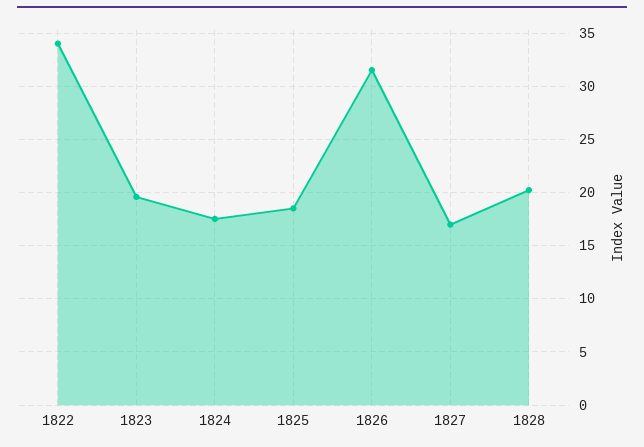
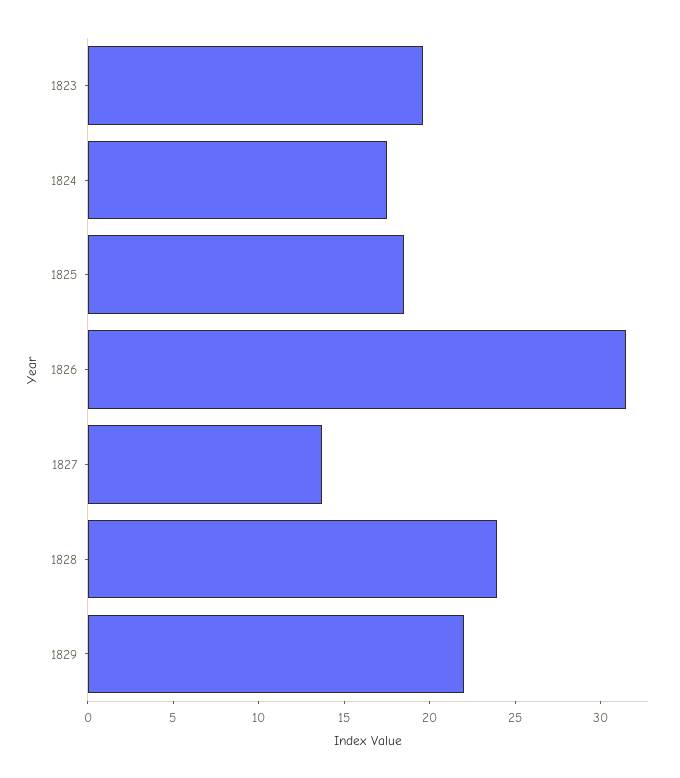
1822: 34 -> none
1827: 17 -> 14
1828: 20 -> 24
1829: none -> 22

